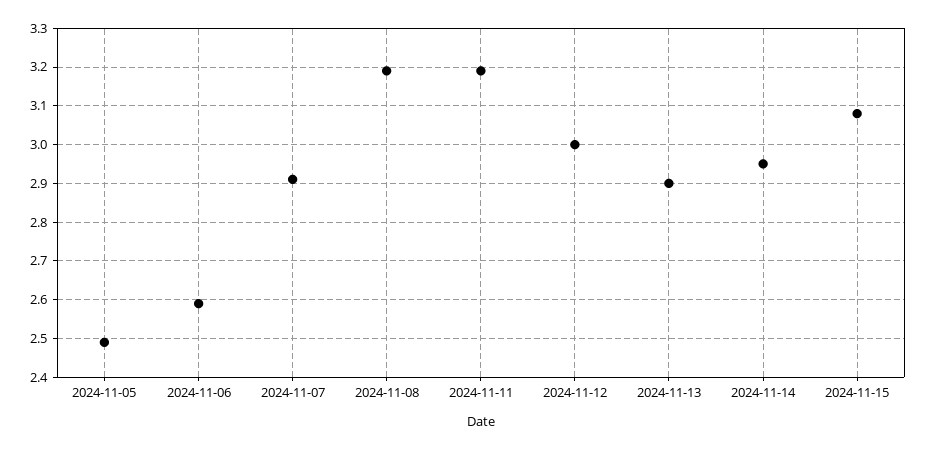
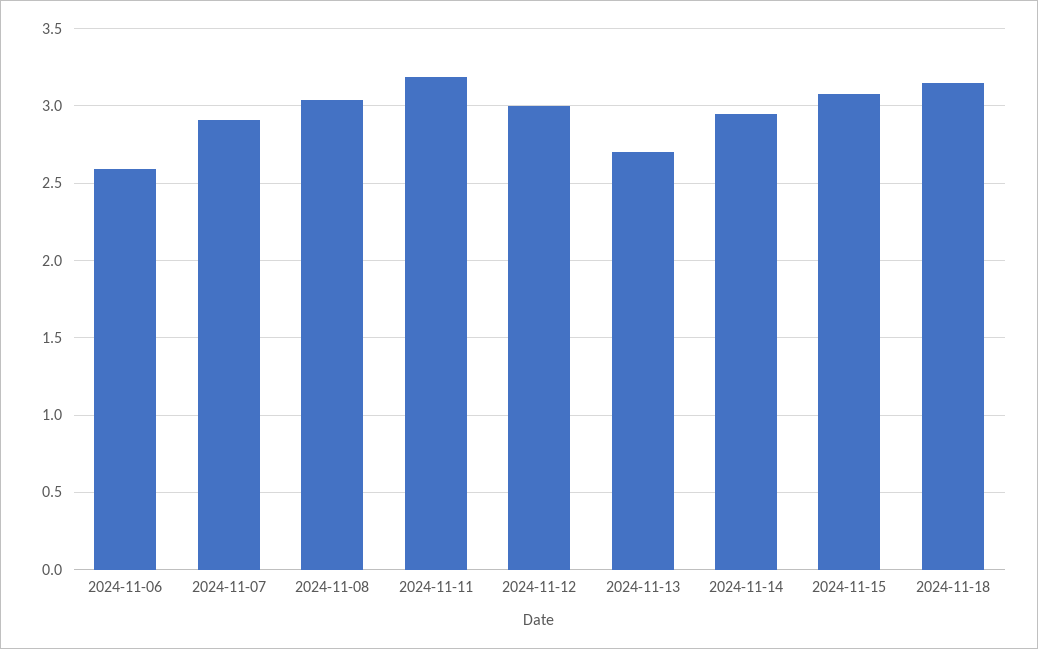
2024-11-05: 2.5 -> none
2024-11-08: 3.2 -> 3.05
2024-11-13: 2.9 -> 2.7
2024-11-18: none -> 3.15

